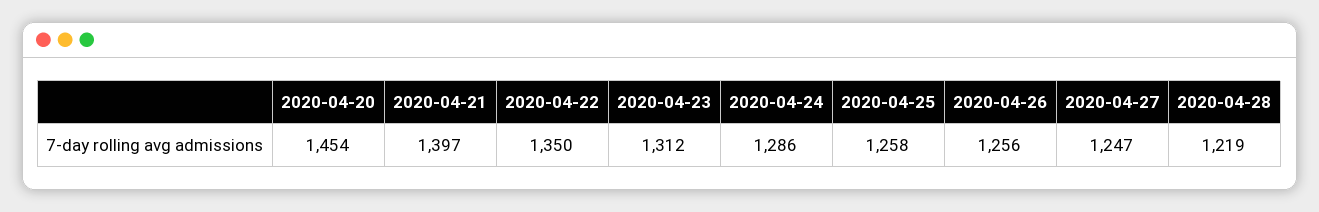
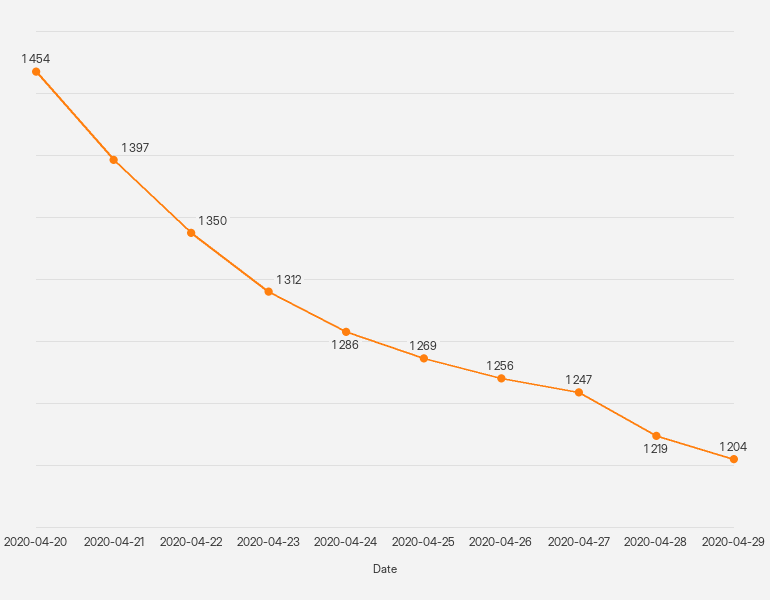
2020-04-25: 1258 -> 1269
2020-04-29: none -> 1204

